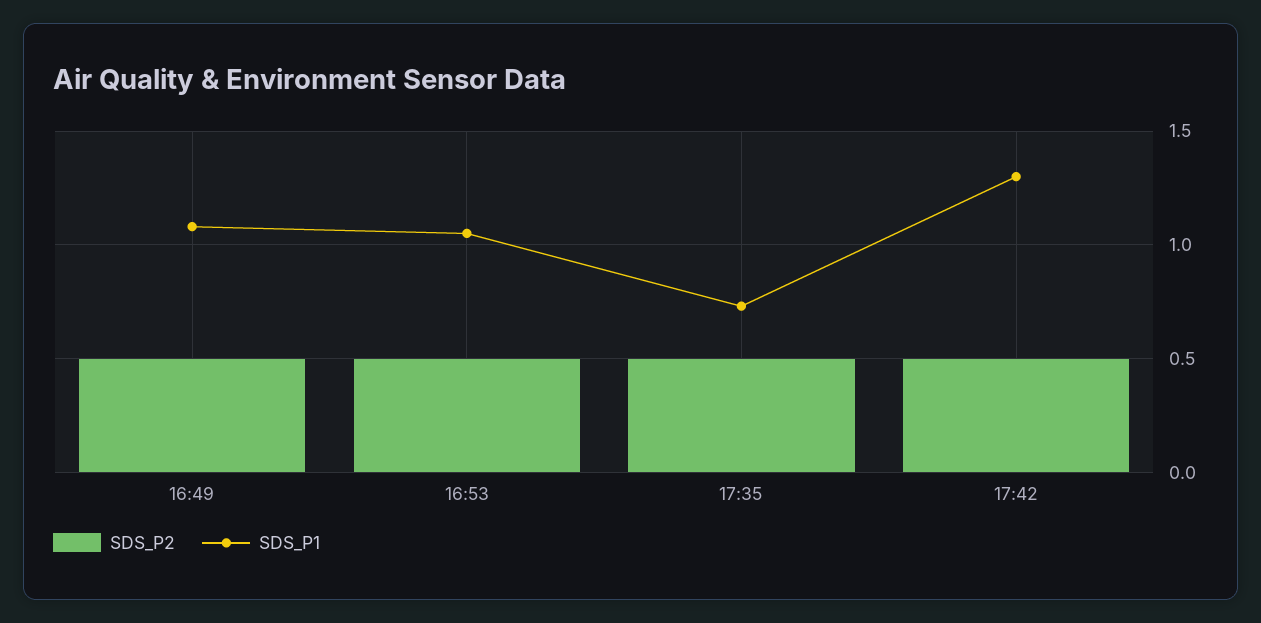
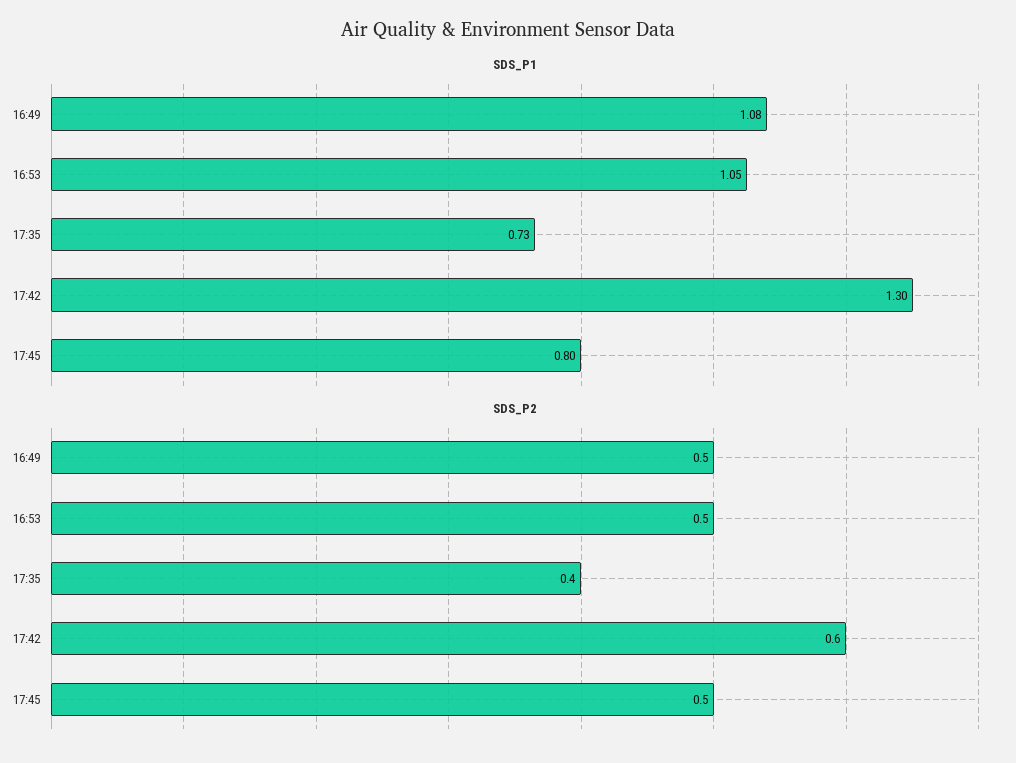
SDS_P2, 17:35: 0.5 -> 0.4
SDS_P2, 17:42: 0.5 -> 0.6
SDS_P1, 17:45: none -> 0.8
SDS_P2, 17:45: none -> 0.5

